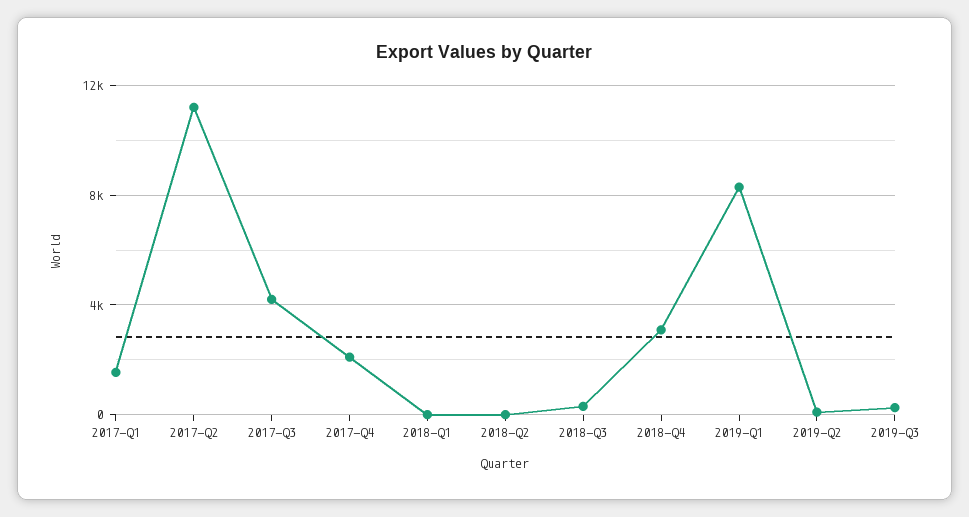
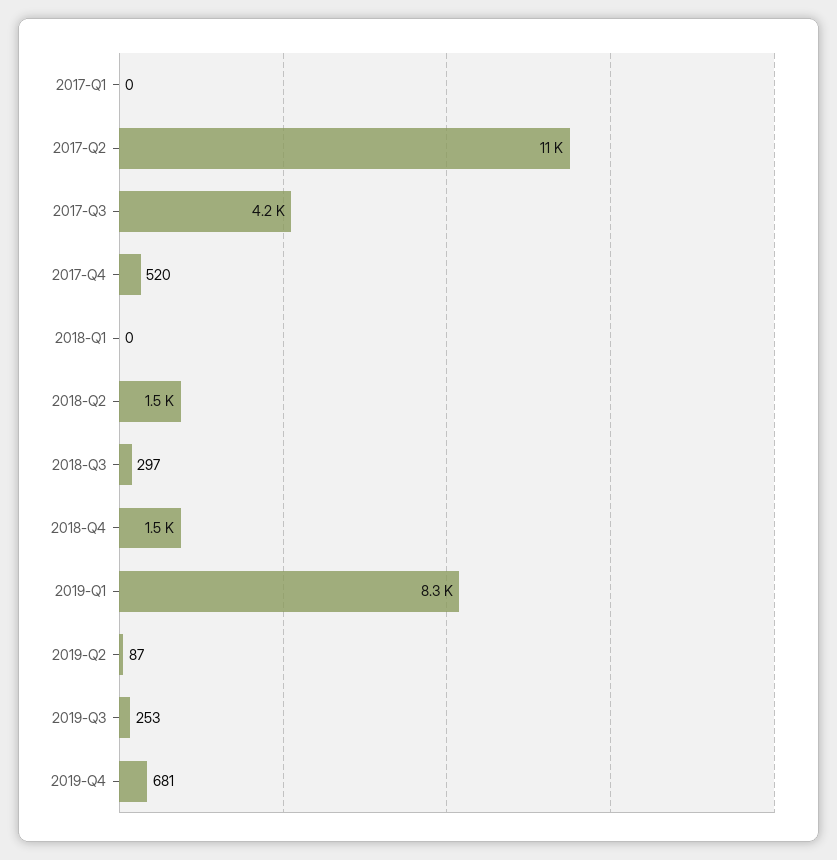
2017-Q1: 1500 -> 0
2017-Q4: 2000 -> 520
2018-Q2: 0 -> 1500
2018-Q4: 3000 -> 1500
2019-Q4: none -> 681

